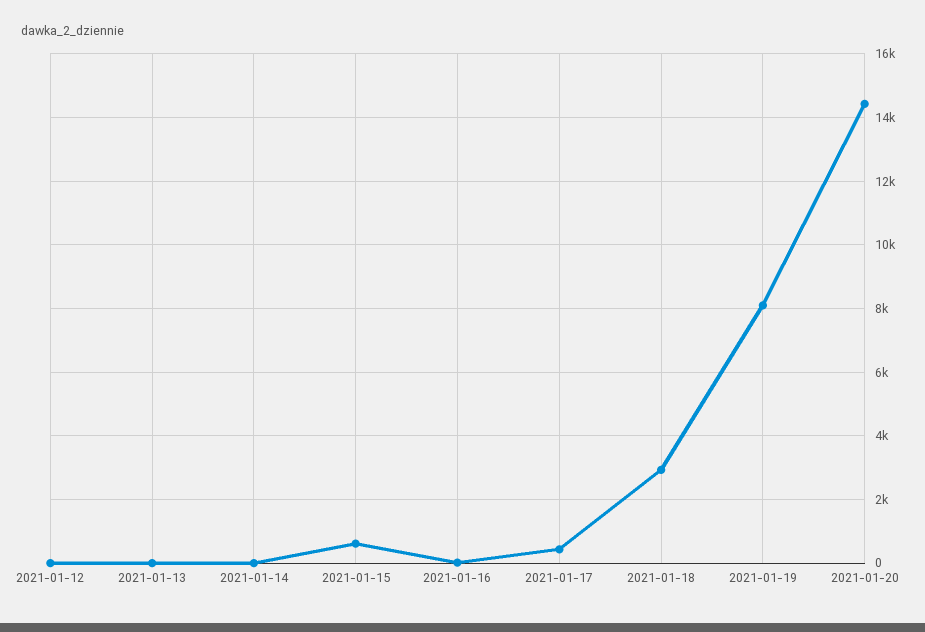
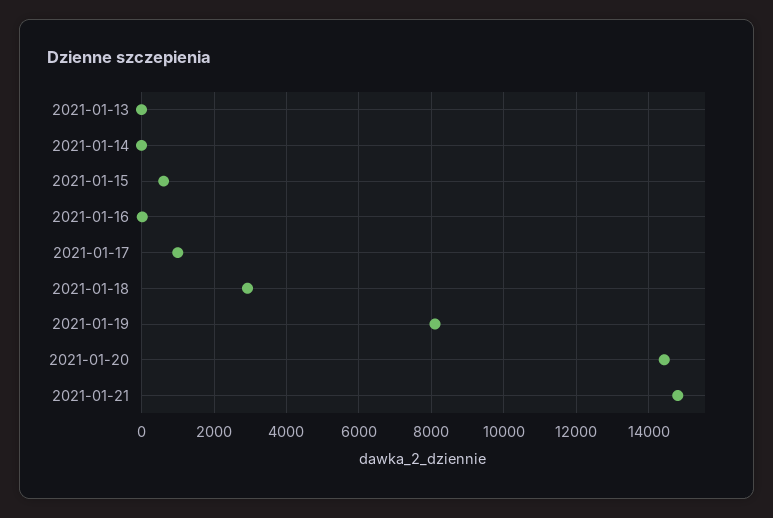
2021-01-12: 0 -> none
2021-01-17: 400 -> 1000
2021-01-21: none -> 14800

